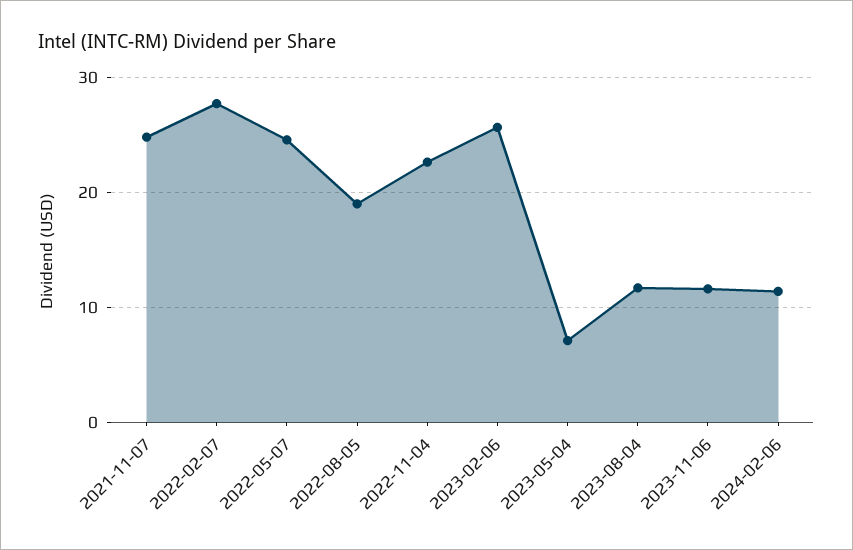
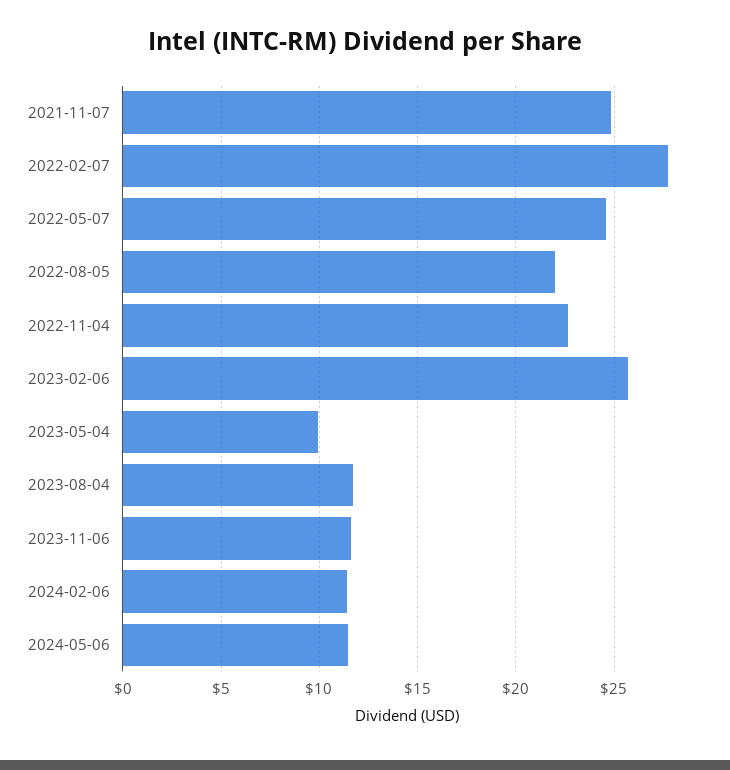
2022-08-05: 19 -> 22
2023-05-04: 7 -> 10
2024-05-06: none -> 11.5

